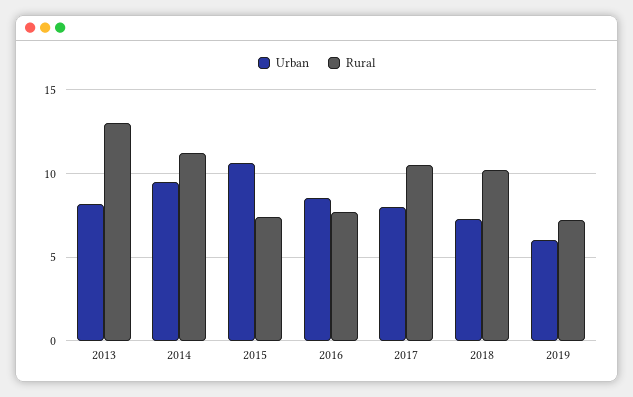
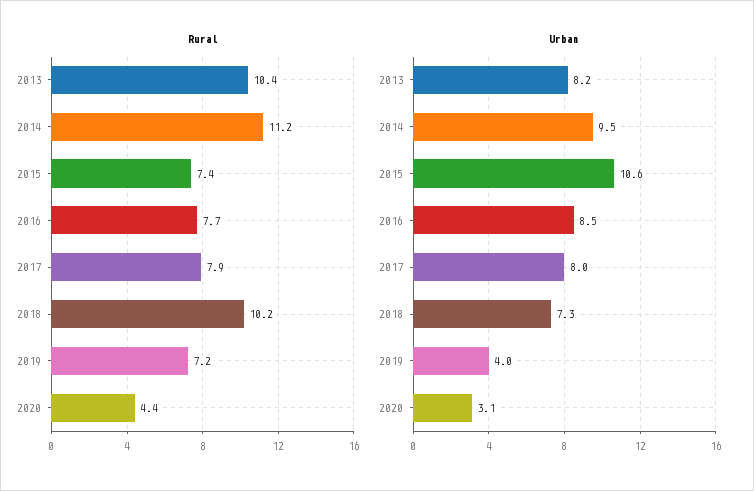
Rural, 2013: 13 -> 10.4
Rural, 2017: 10.5 -> 7.9
Urban, 2019: 6 -> 4
Rural, 2020: none -> 4.4
Urban, 2020: none -> 3.1

